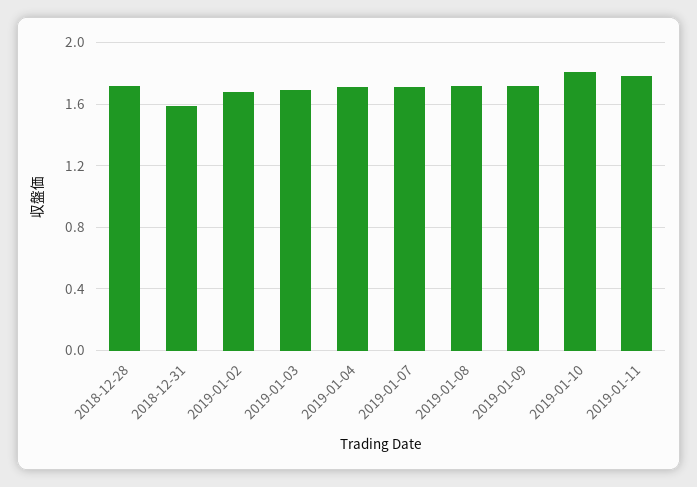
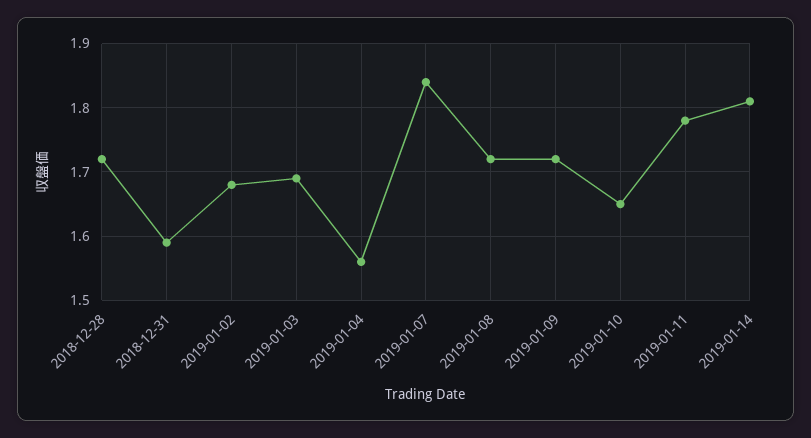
2019-01-04: 1.7 -> 1.56
2019-01-07: 1.7 -> 1.84
2019-01-10: 1.8 -> 1.65
2019-01-14: none -> 1.81

